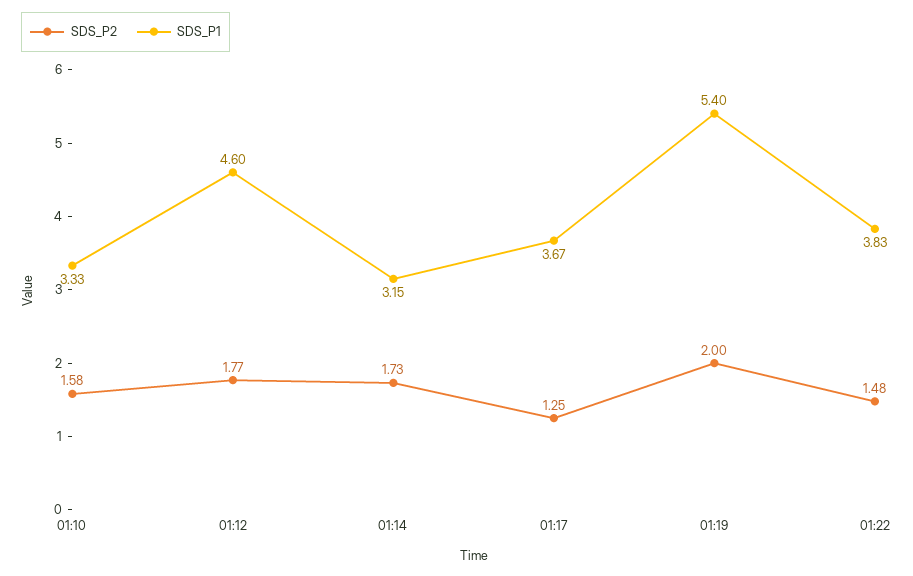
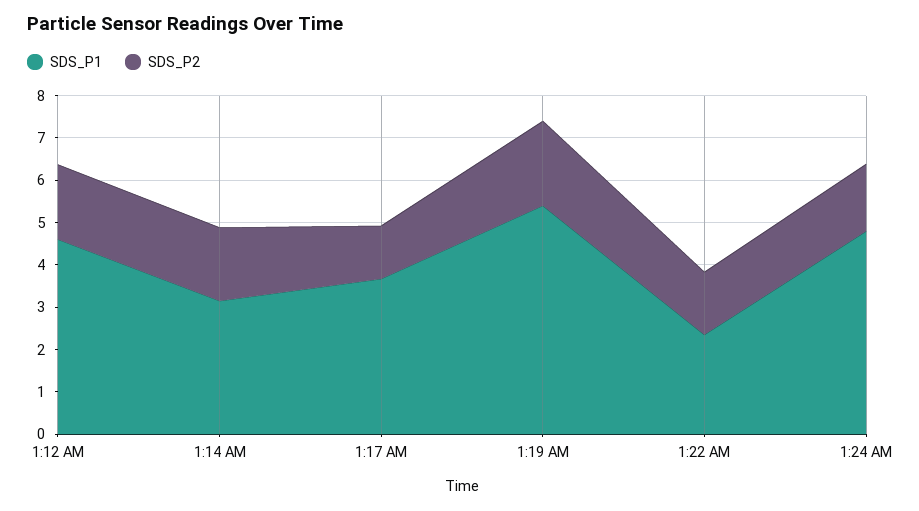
SDS_P2, 01:10: 1.58 -> none
SDS_P1, 01:10: 3.33 -> none
SDS_P1, 01:22: 3.83 -> 2.4
SDS_P1, 1:24 AM: none -> 4.8
SDS_P2, 1:24 AM: none -> 1.6

